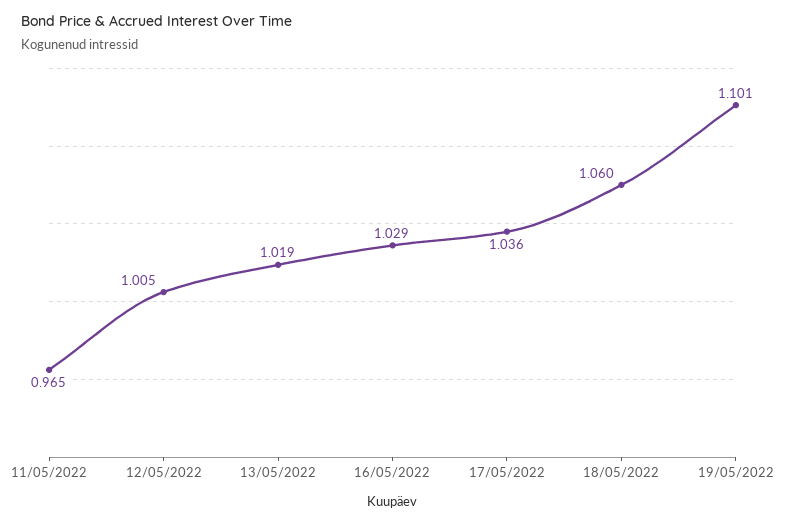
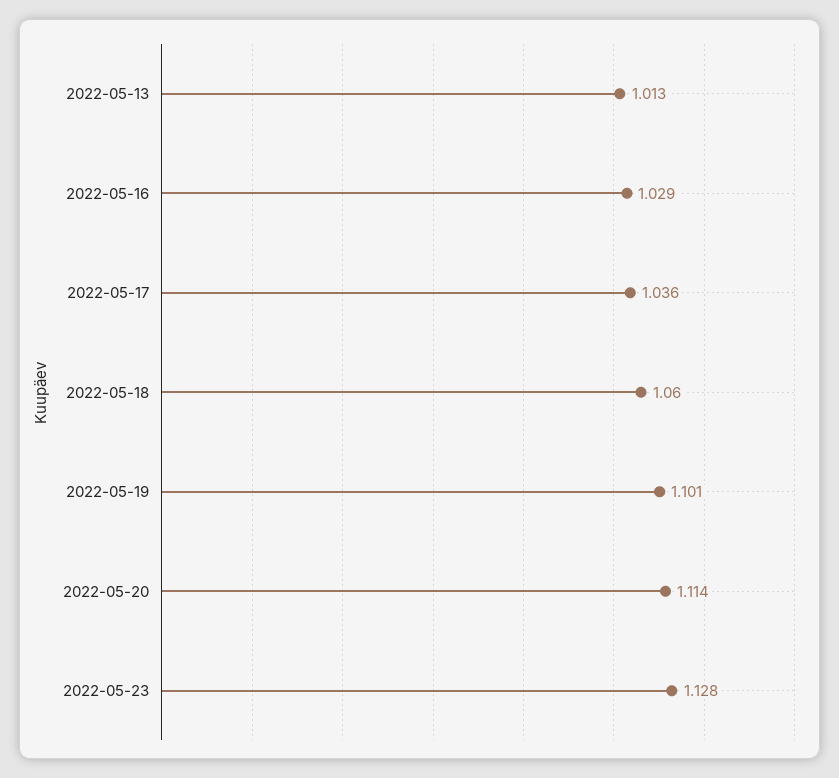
11/05/2022: 0.965 -> none
12/05/2022: 1.005 -> none
13/05/2022: 1.019 -> 1.013
2022-05-20: none -> 1.114
2022-05-23: none -> 1.128

